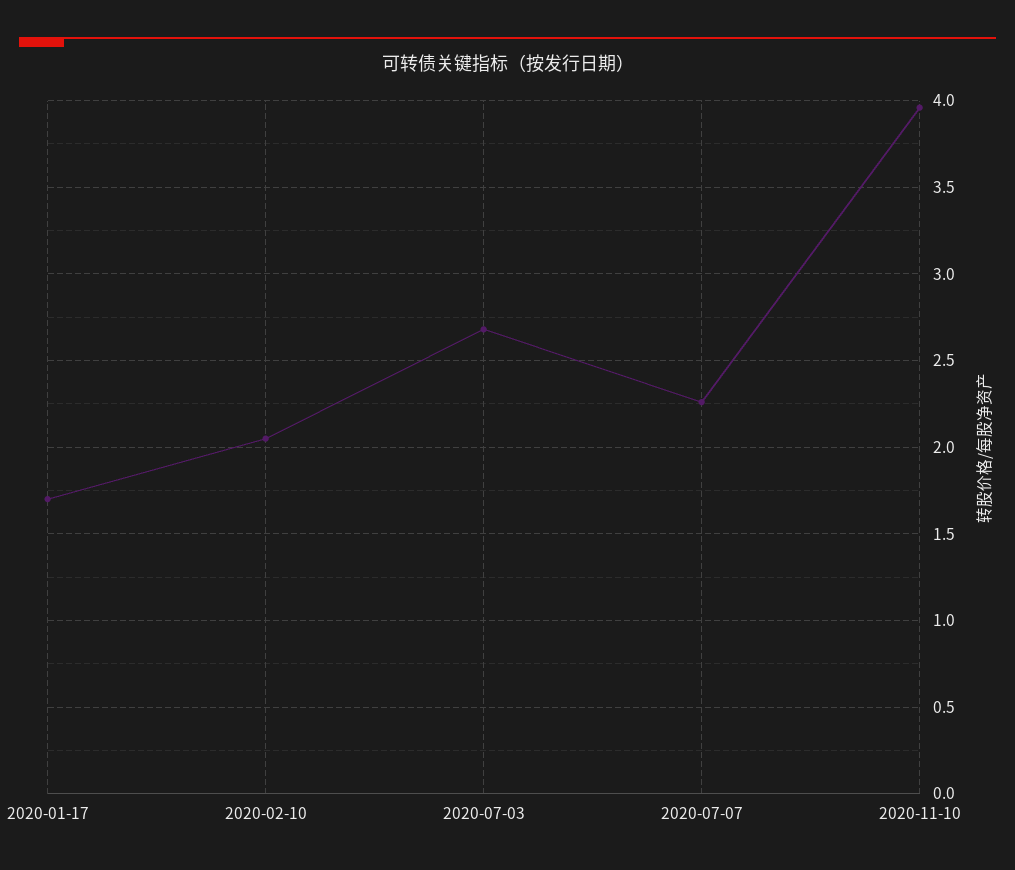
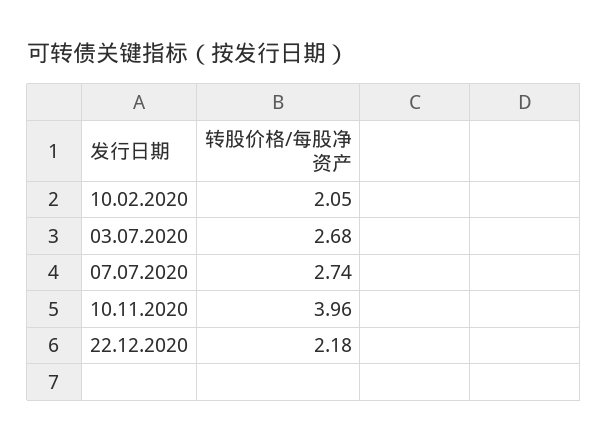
2020-01-17: 1.7 -> none
2020-07-07: 2.25 -> 2.74
22.12.2020: none -> 2.18

